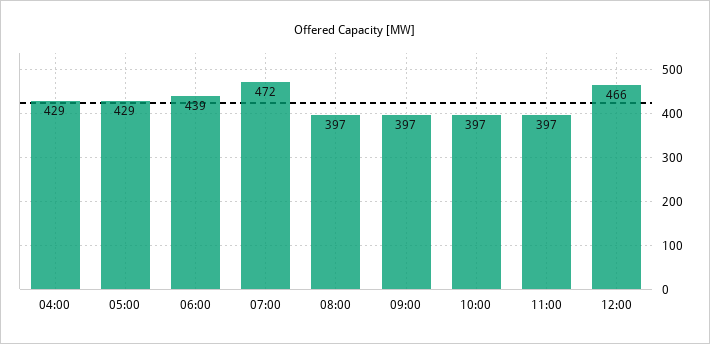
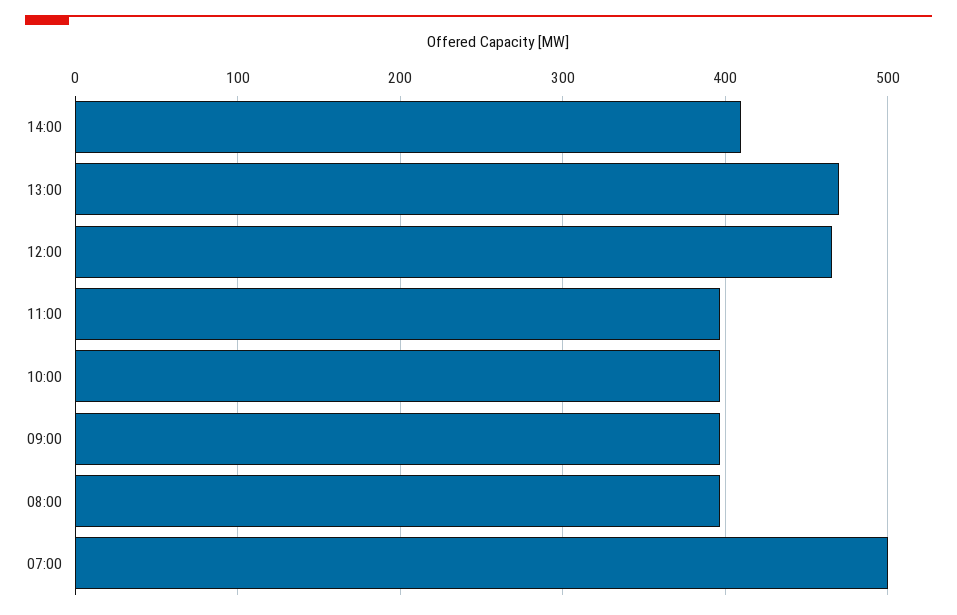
04:00: 429 -> none
05:00: 429 -> none
06:00: 439 -> none
07:00: 472 -> 500
14:00: none -> 410
13:00: none -> 470

